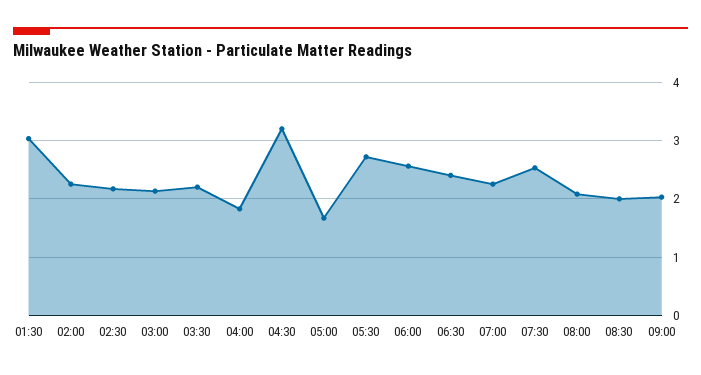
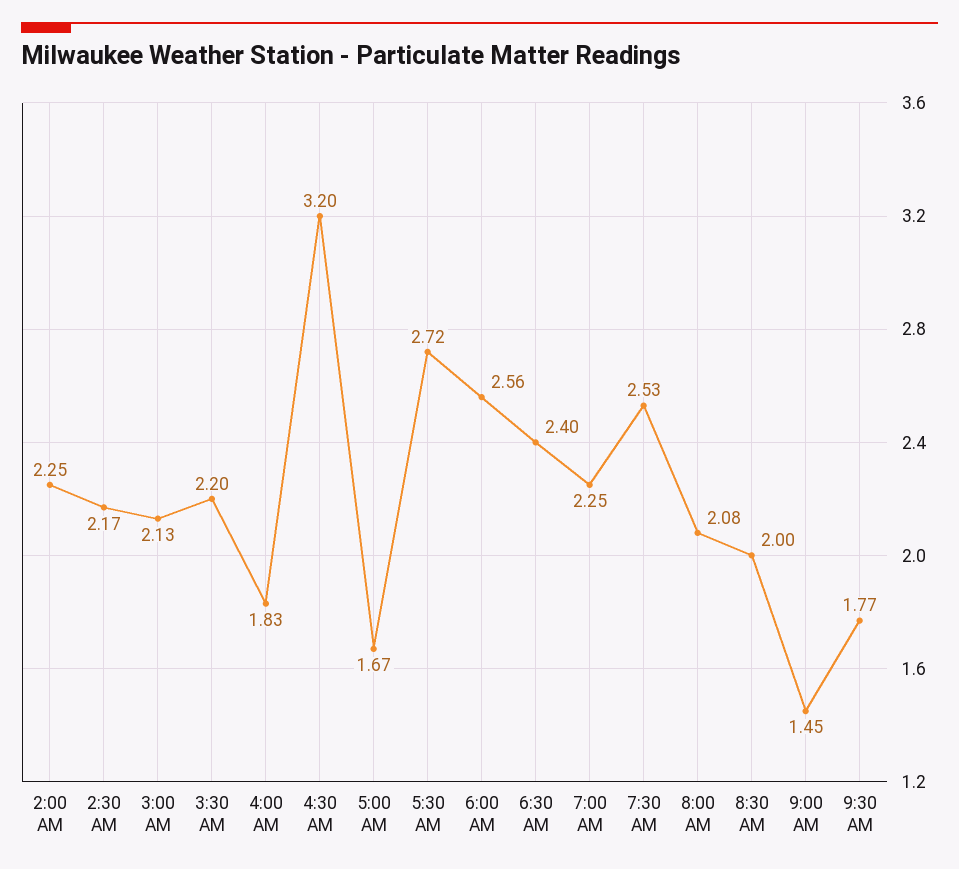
01:30: 3 -> none
09:00: 2 -> 1.45
9:30 AM: none -> 1.77

